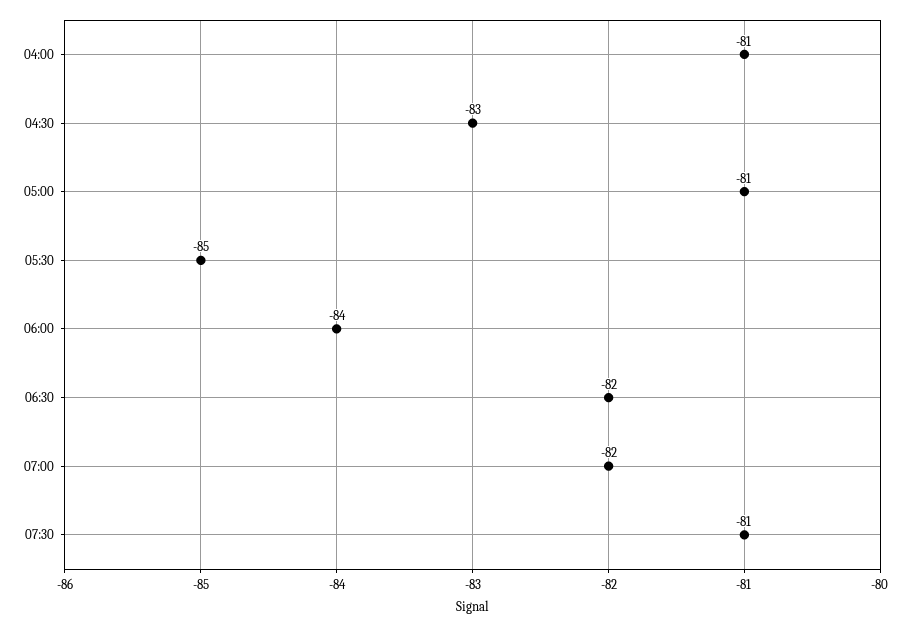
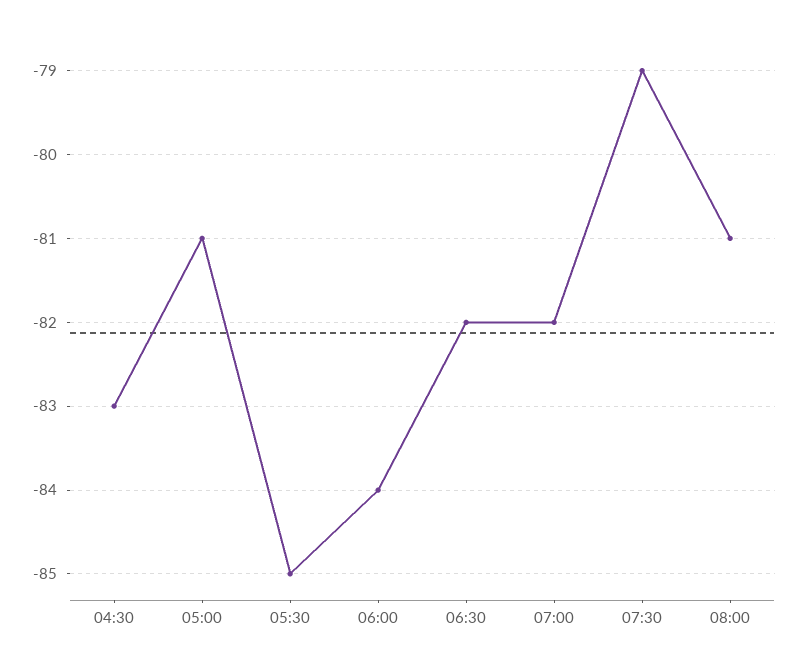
04:00: -81 -> none
07:30: -81 -> -79
08:00: none -> -81

